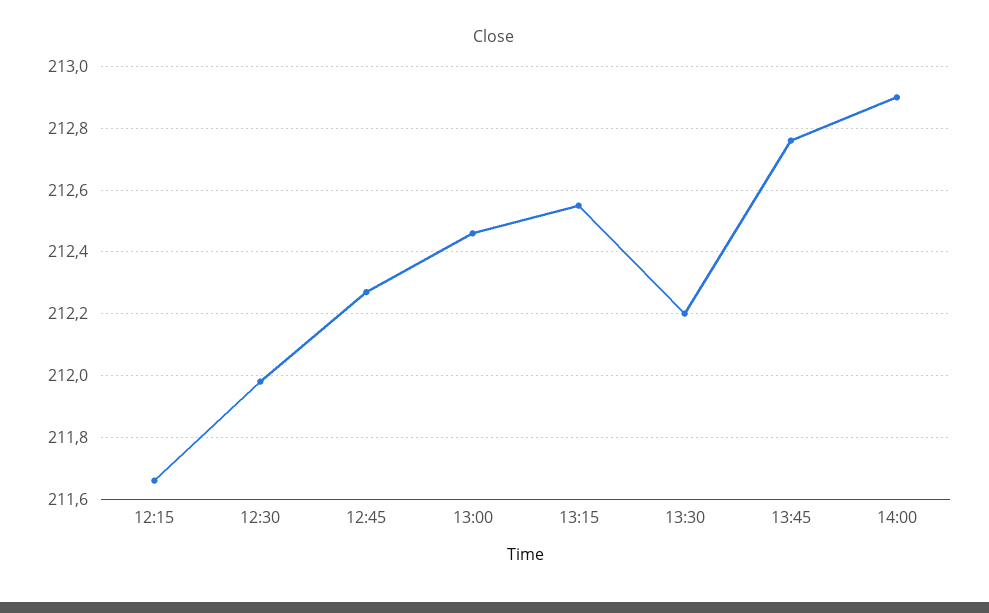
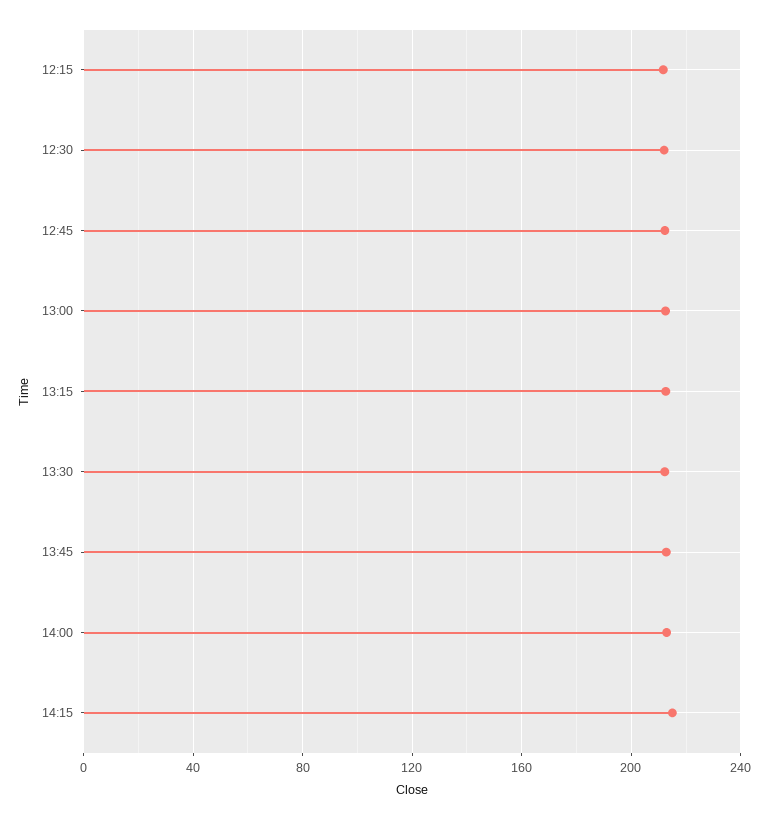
14:15: none -> 215

